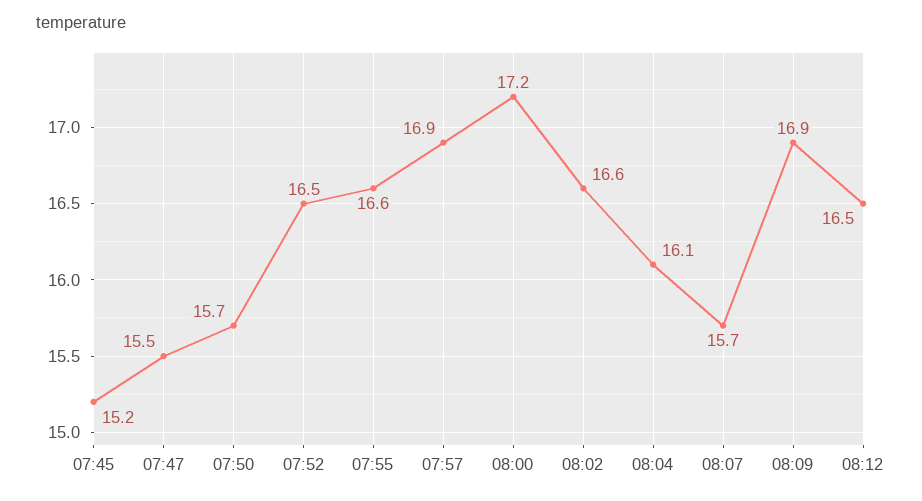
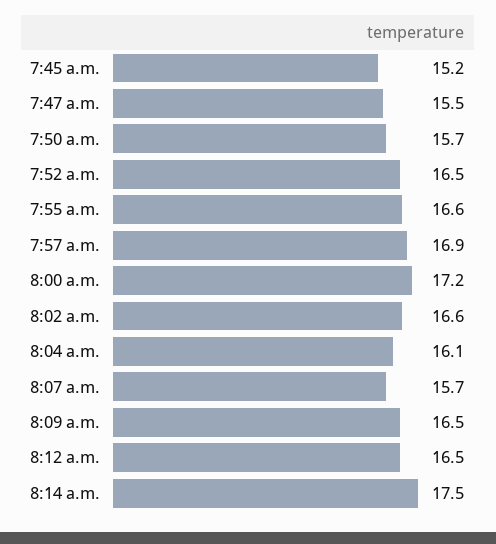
08:09: 16.9 -> 16.5
8:14 a.m.: none -> 17.5

